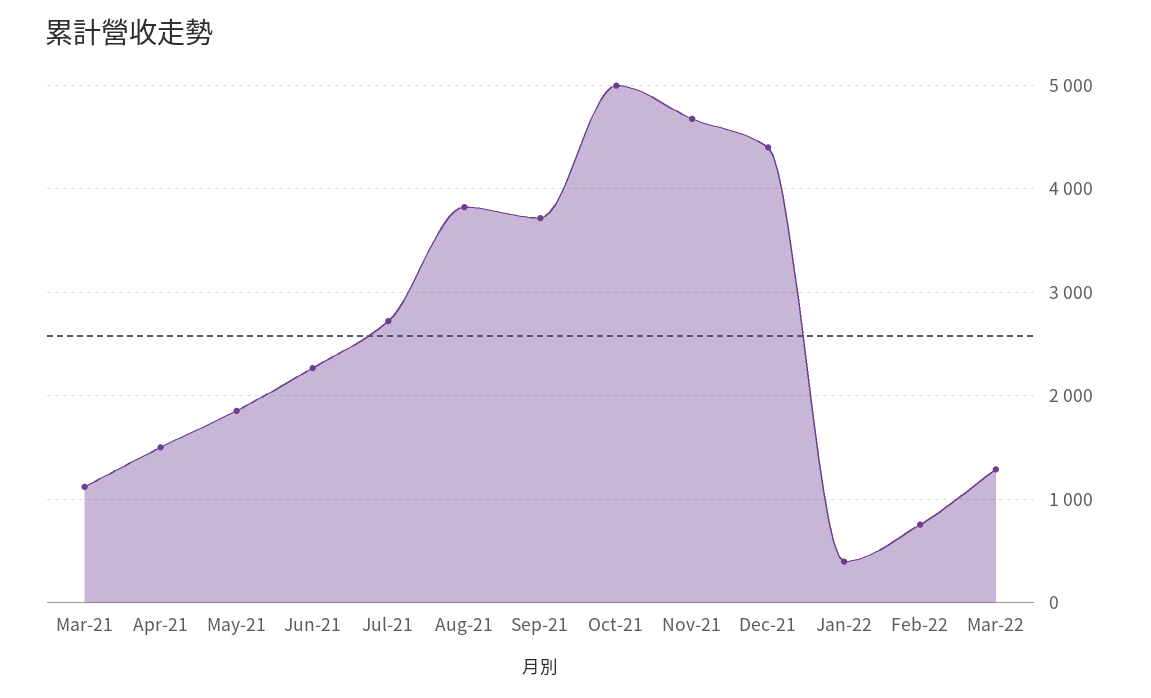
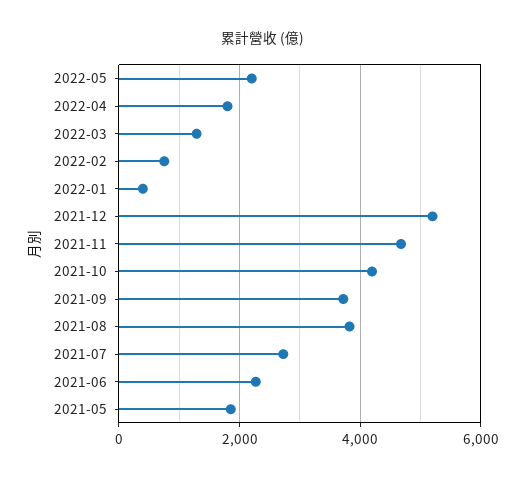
Mar-21: 1100 -> none
Apr-21: 1500 -> none
Oct-21: 5000 -> 4200
Dec-21: 4400 -> 5200
2022-05: none -> 2200
2022-04: none -> 1800

